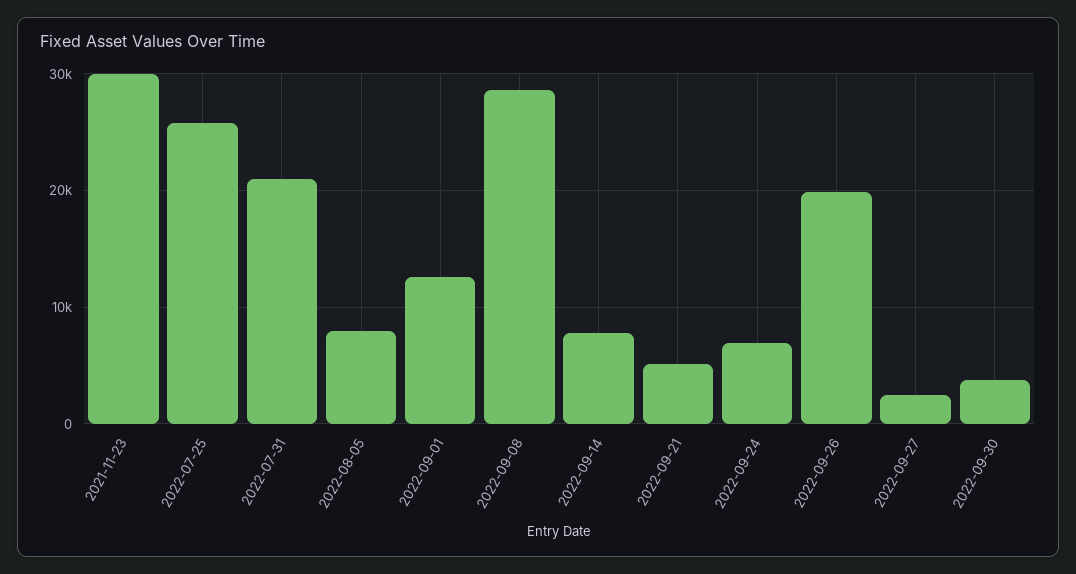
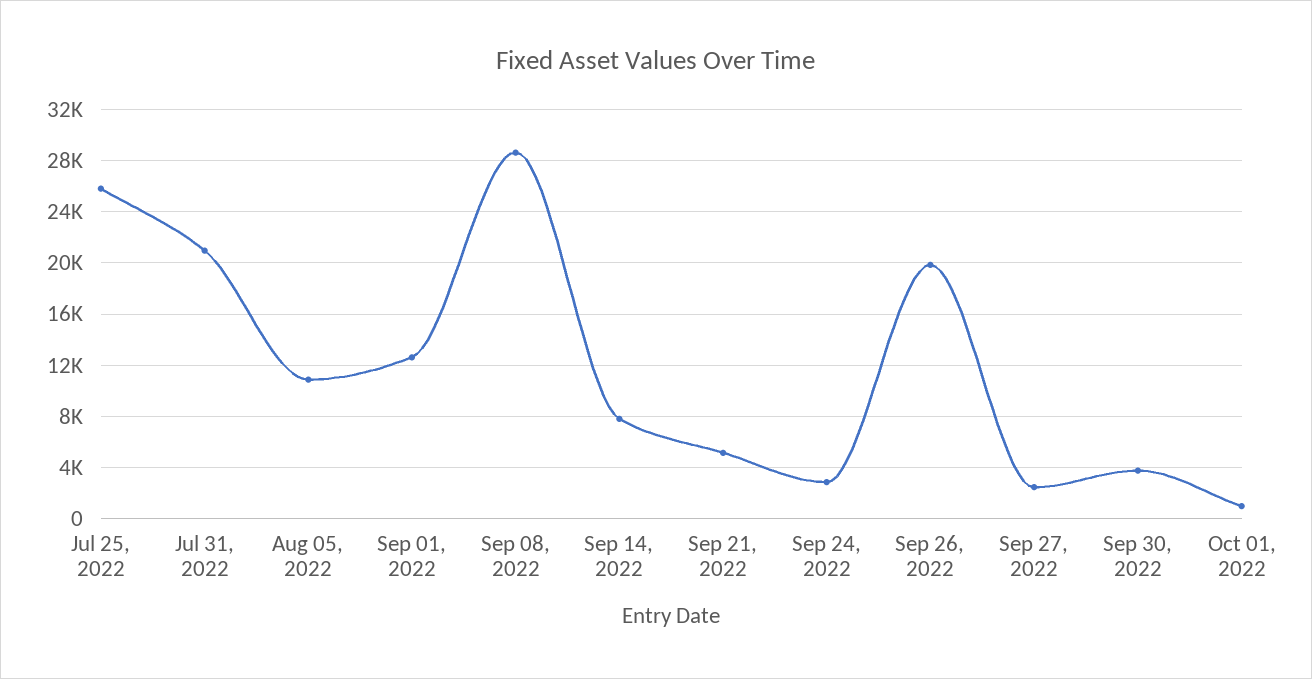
2021-11-23: 30000 -> none
2022-08-05: 8000 -> 11000
2022-09-24: 7000 -> 3000
Oct 01, 2022: none -> 1000

